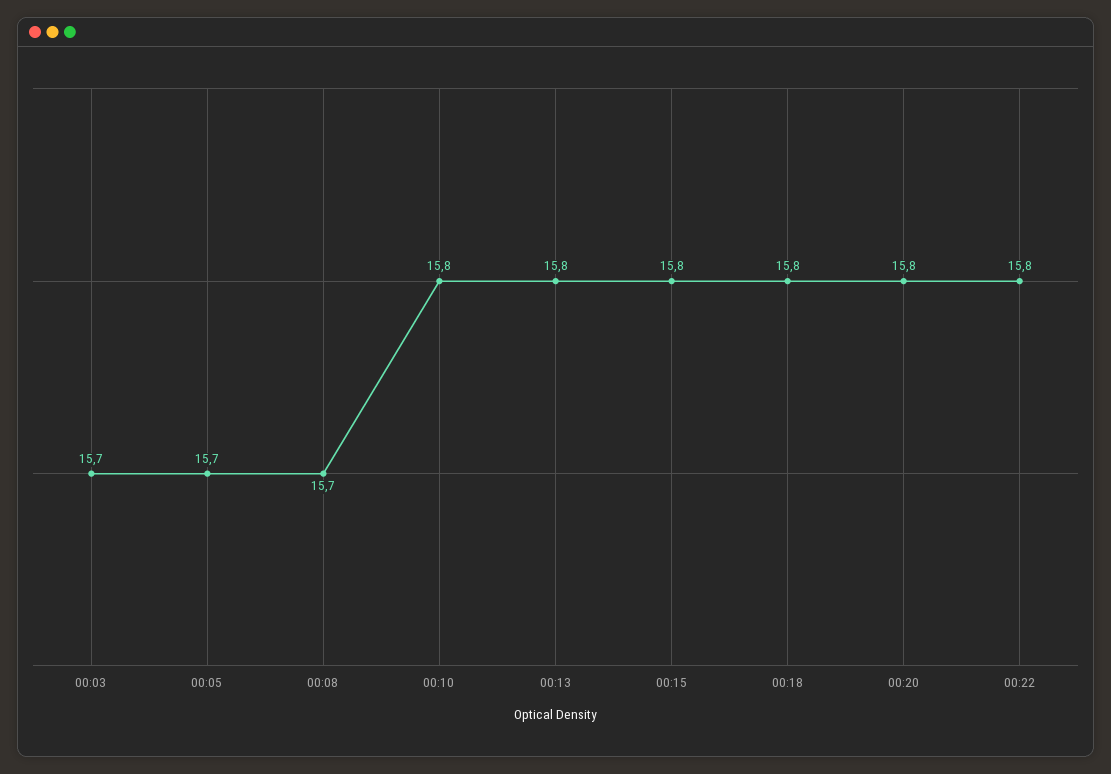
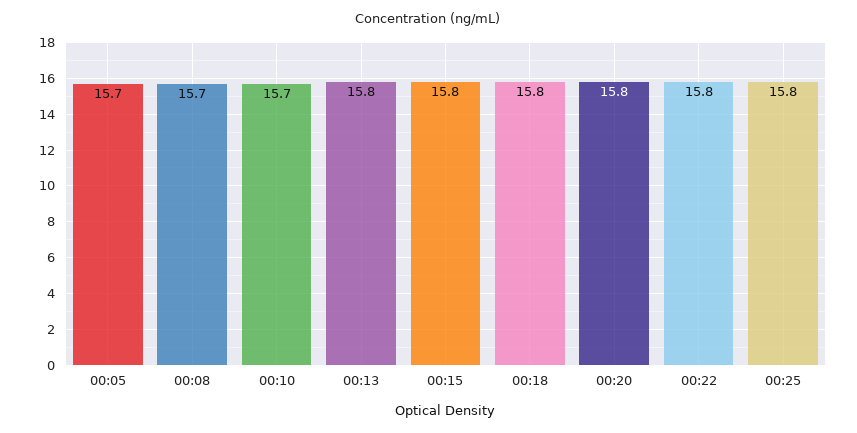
00:03: 15.7 -> none
00:10: 15.8 -> 15.7
00:25: none -> 15.8

